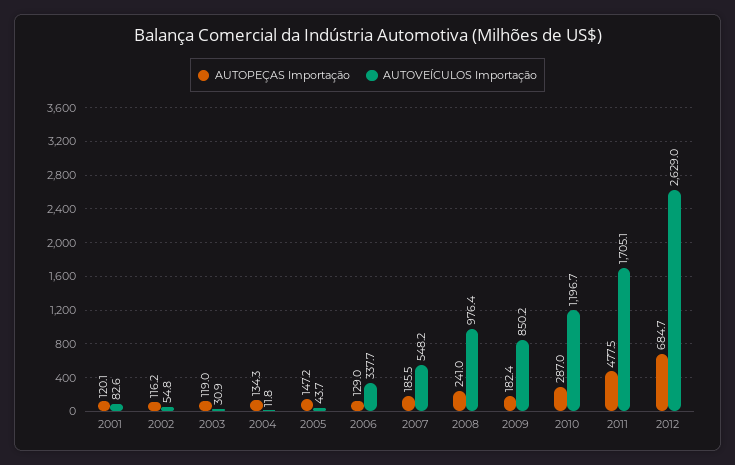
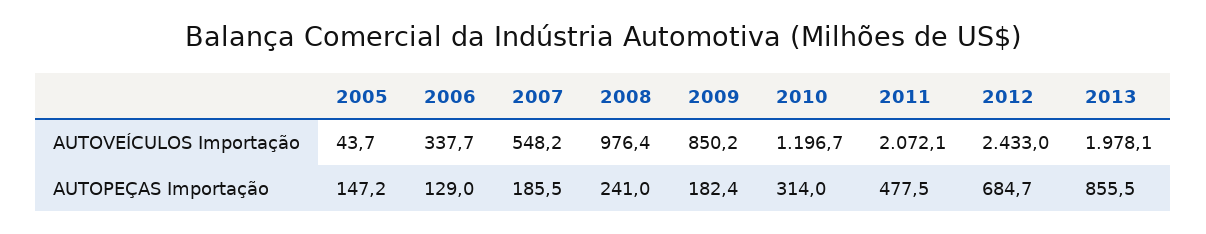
AUTOPEÇAS Importação, 2001: 120.1 -> none
AUTOVEÍCULOS Importação, 2001: 82.6 -> none
AUTOPEÇAS Importação, 2002: 116.2 -> none
AUTOVEÍCULOS Importação, 2002: 54.8 -> none
AUTOPEÇAS Importação, 2003: 119 -> none
AUTOVEÍCULOS Importação, 2003: 30.9 -> none
AUTOPEÇAS Importação, 2004: 134.3 -> none
AUTOVEÍCULOS Importação, 2004: 11.8 -> none
AUTOPEÇAS Importação, 2010: 287 -> 314
AUTOVEÍCULOS Importação, 2011: 1705.1 -> 2072.1
AUTOVEÍCULOS Importação, 2012: 2629 -> 2433
AUTOVEÍCULOS Importação, 2013: none -> 1978.1
AUTOPEÇAS Importação, 2013: none -> 855.5

